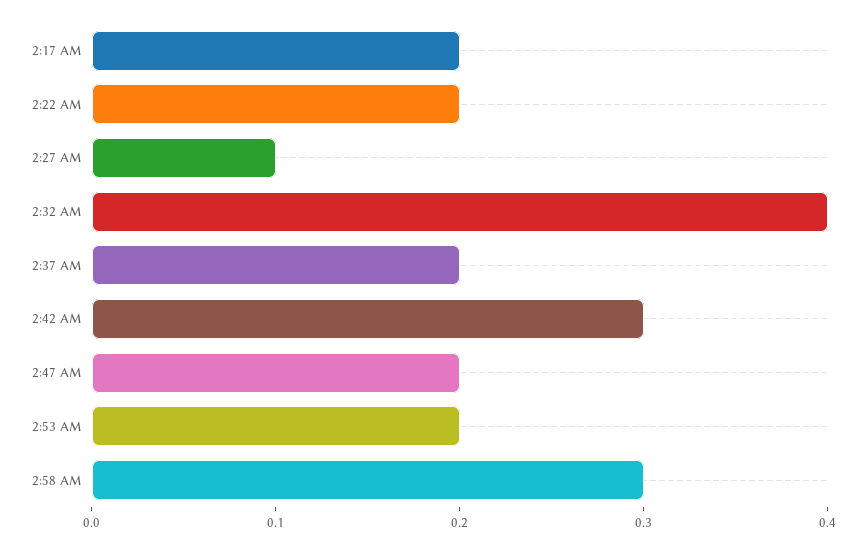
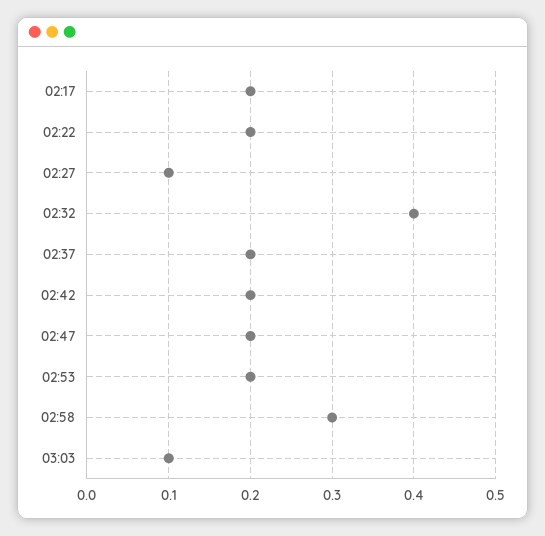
2:42 AM: 0.3 -> 0.2
03:03: none -> 0.1

